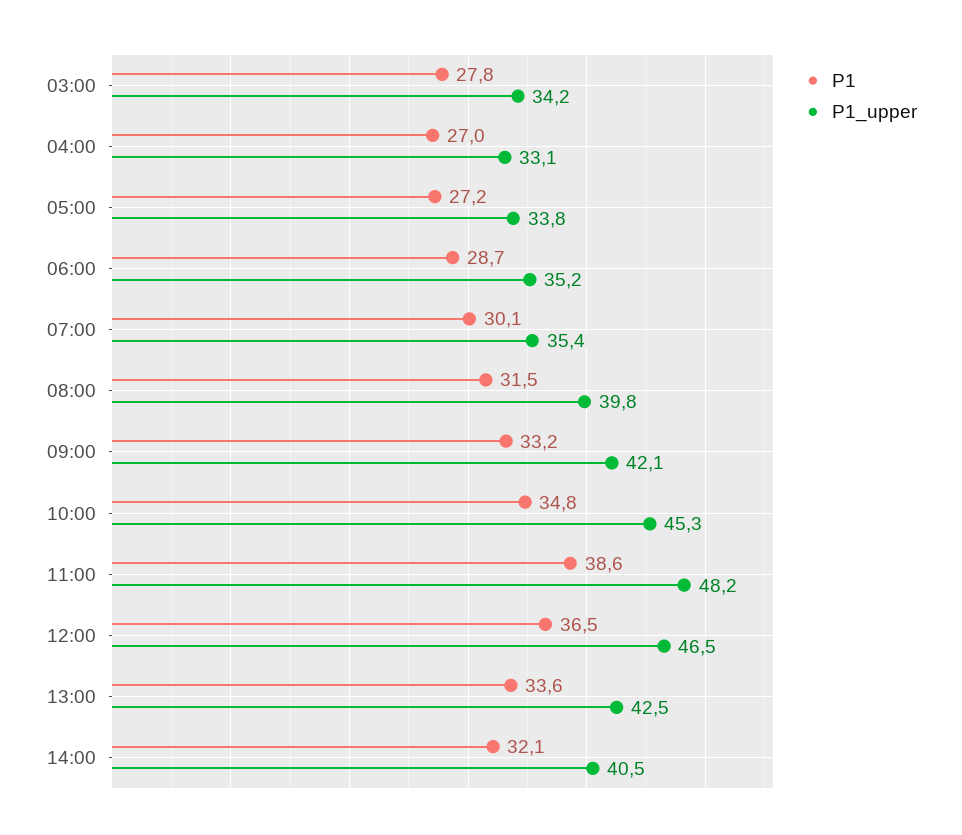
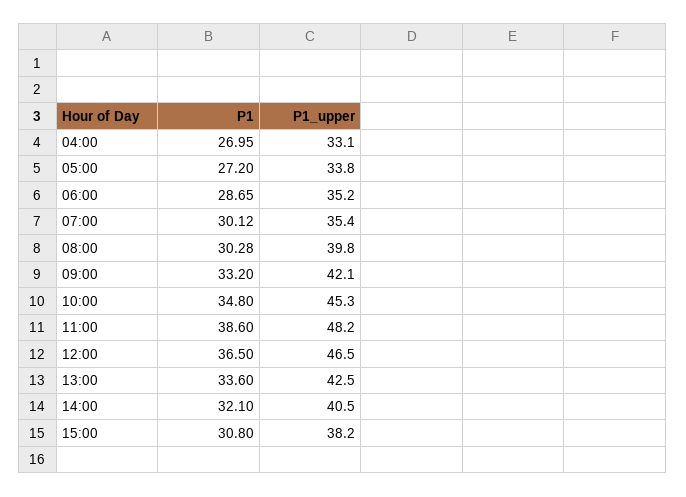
P1, 03:00: 27.8 -> none
P1_upper, 03:00: 34.2 -> none
P1, 08:00: 31.5 -> 30.28
P1, 15:00: none -> 30.8
P1_upper, 15:00: none -> 38.2

